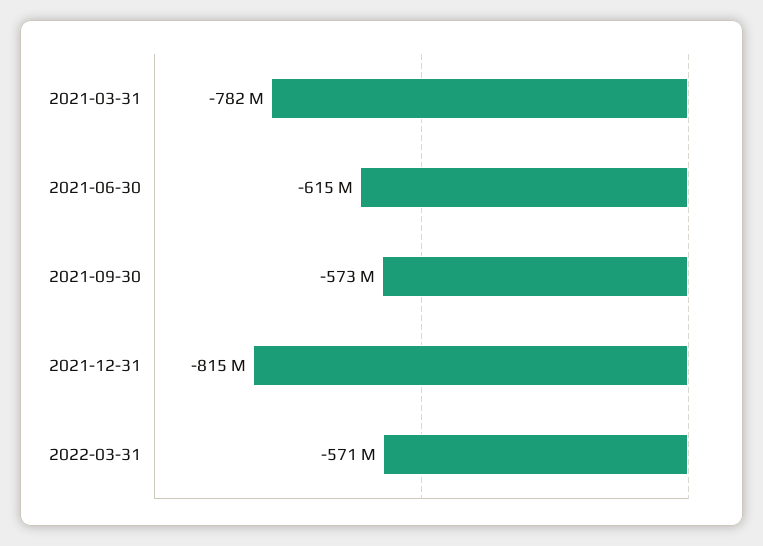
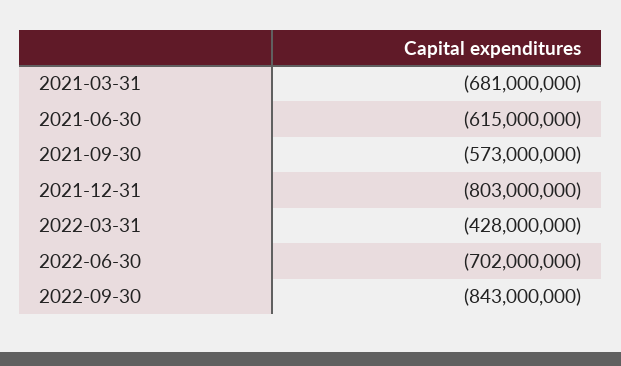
2021-03-31: -782000000 -> -681000000
2021-12-31: -815000000 -> -803000000
2022-03-31: -571000000 -> -428000000
2022-06-30: none -> -702000000
2022-09-30: none -> -843000000

